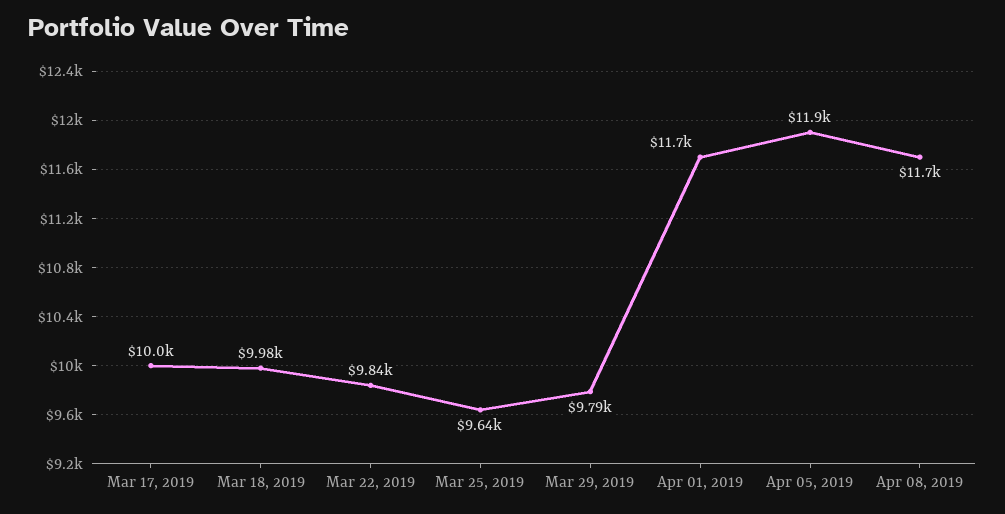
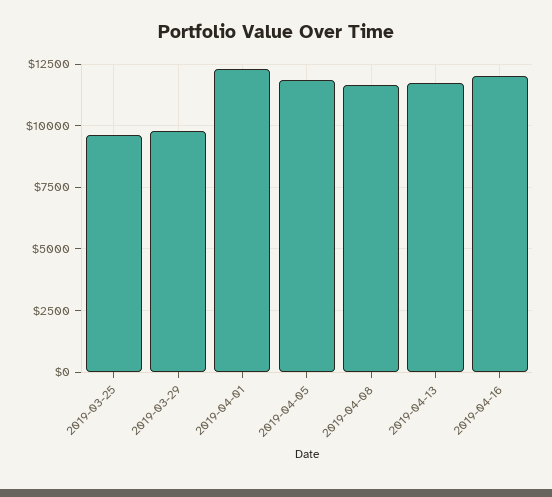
Mar 17, 2019: 10000 -> none
Mar 18, 2019: 9980 -> none
Mar 22, 2019: 9840 -> none
Apr 01, 2019: 11700 -> 12250
2019-04-13: none -> 11750
2019-04-16: none -> 12000

